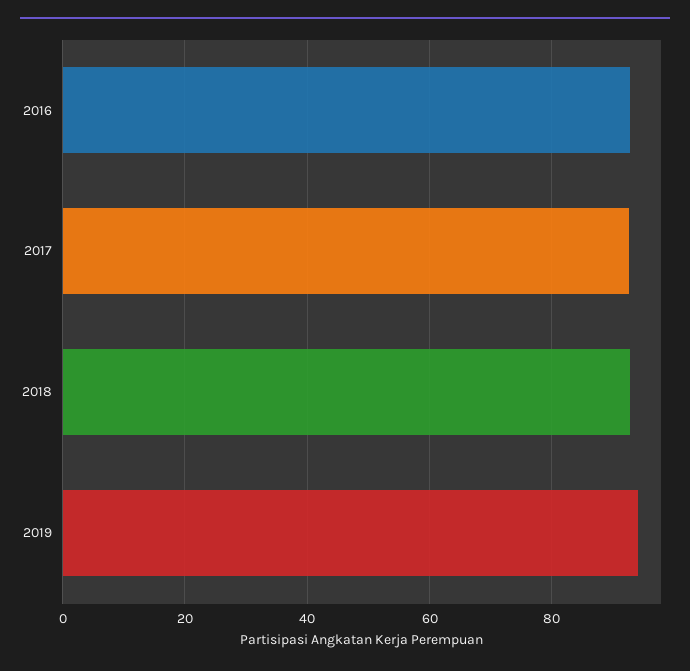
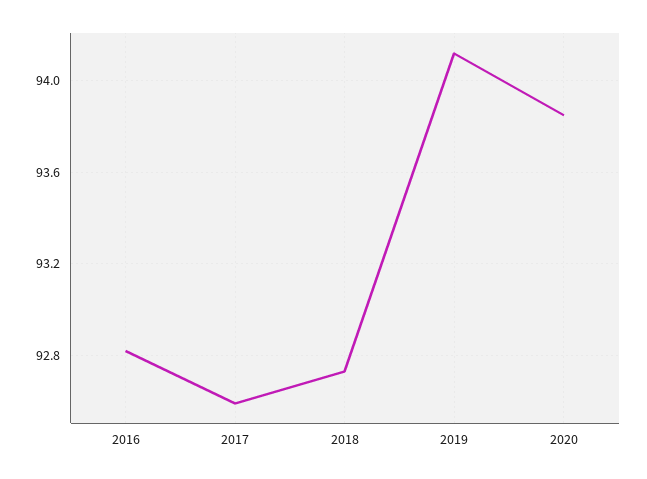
2020: none -> 93.85

